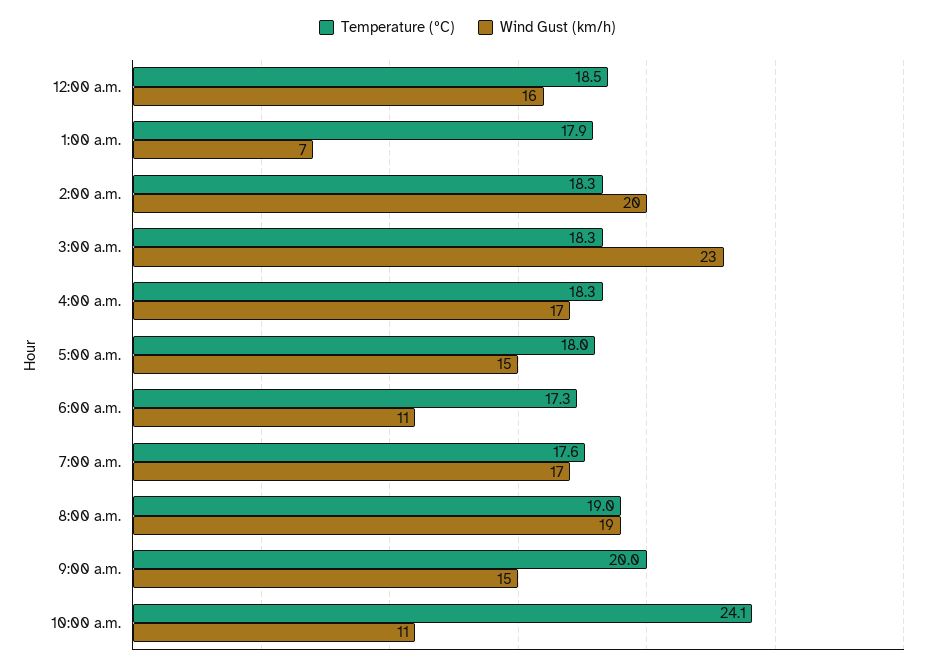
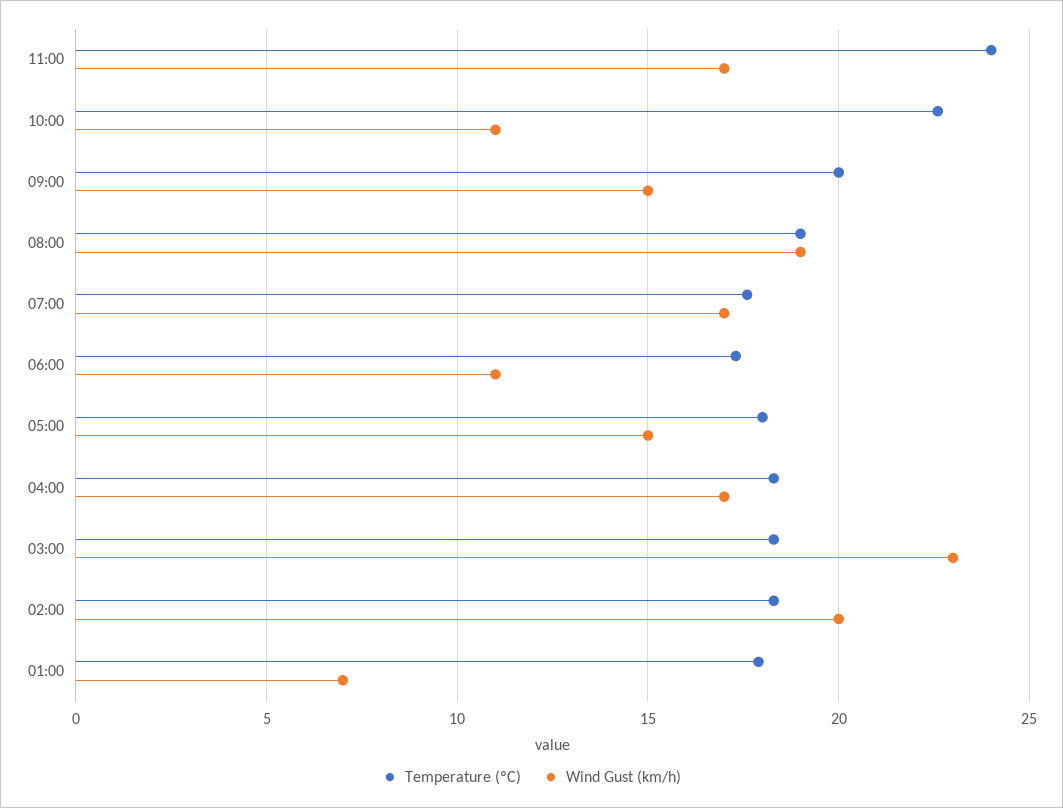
Temperature (ºC), 12:00 a.m.: 18.5 -> none
Wind Gust (km/h), 12:00 a.m.: 16 -> none
Temperature (ºC), 10:00 a.m.: 24.1 -> 22.5
Temperature (ºC), 11:00: none -> 24
Wind Gust (km/h), 11:00: none -> 17

